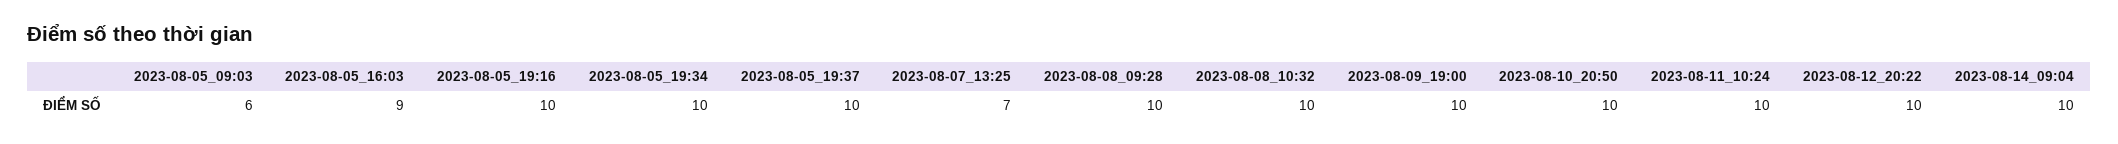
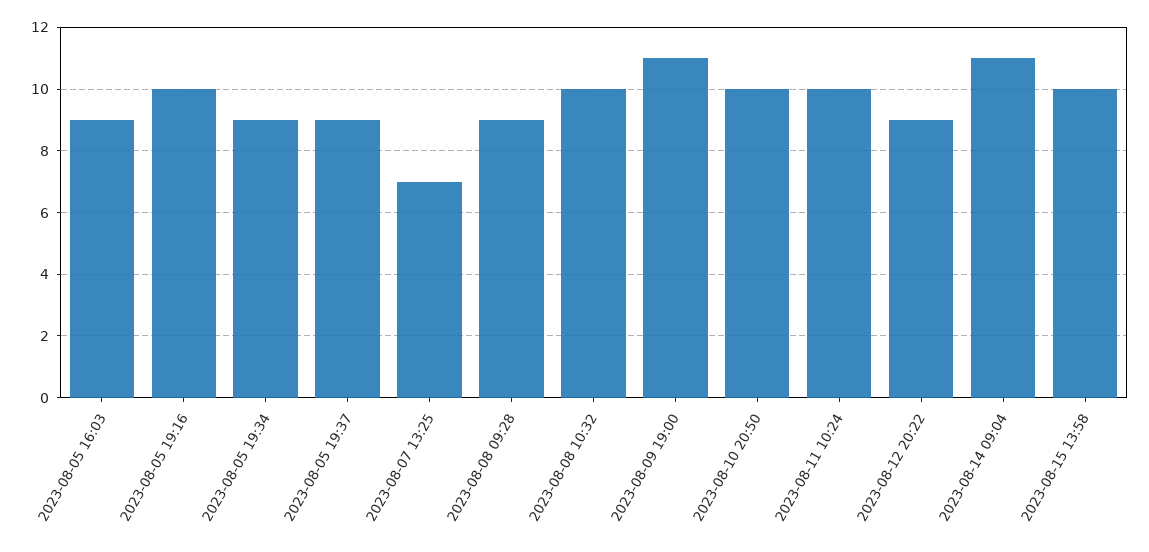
2023-08-05_09:03: 6 -> none
2023-08-05_19:34: 10 -> 9
2023-08-05_19:37: 10 -> 9
2023-08-08_09:28: 10 -> 9
2023-08-09_19:00: 10 -> 11
2023-08-12_20:22: 10 -> 9
2023-08-14_09:04: 10 -> 11
2023-08-15 13:58: none -> 10

